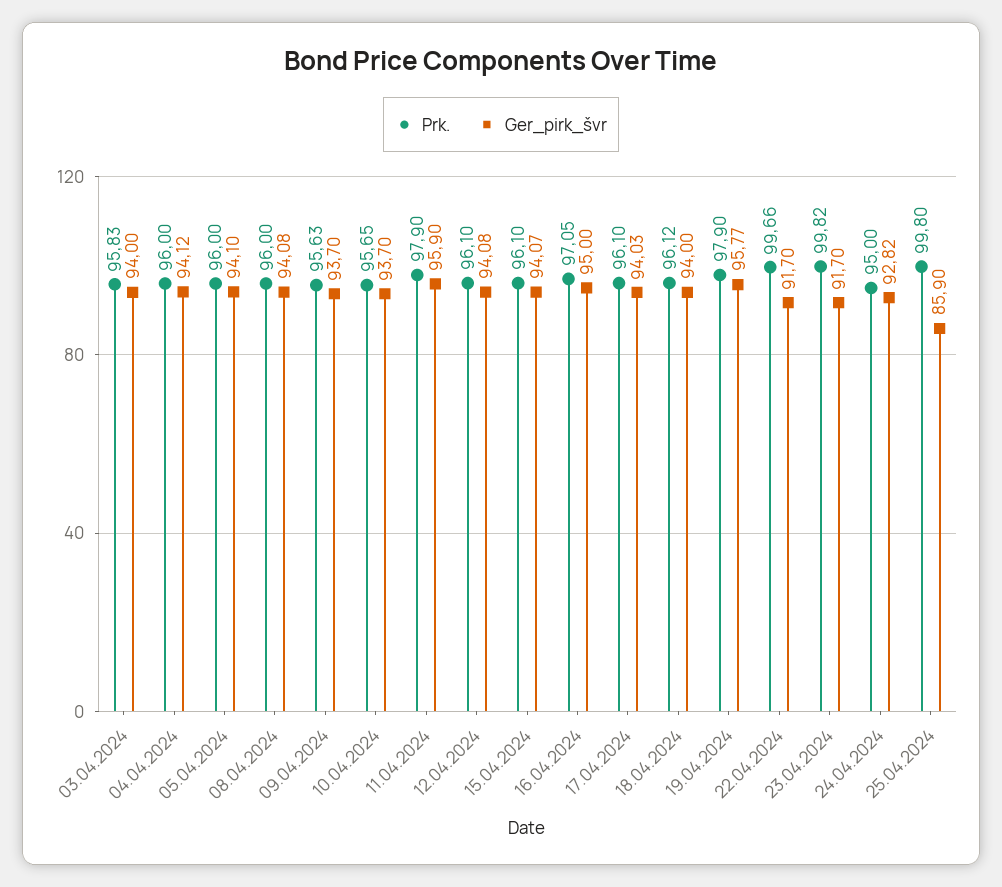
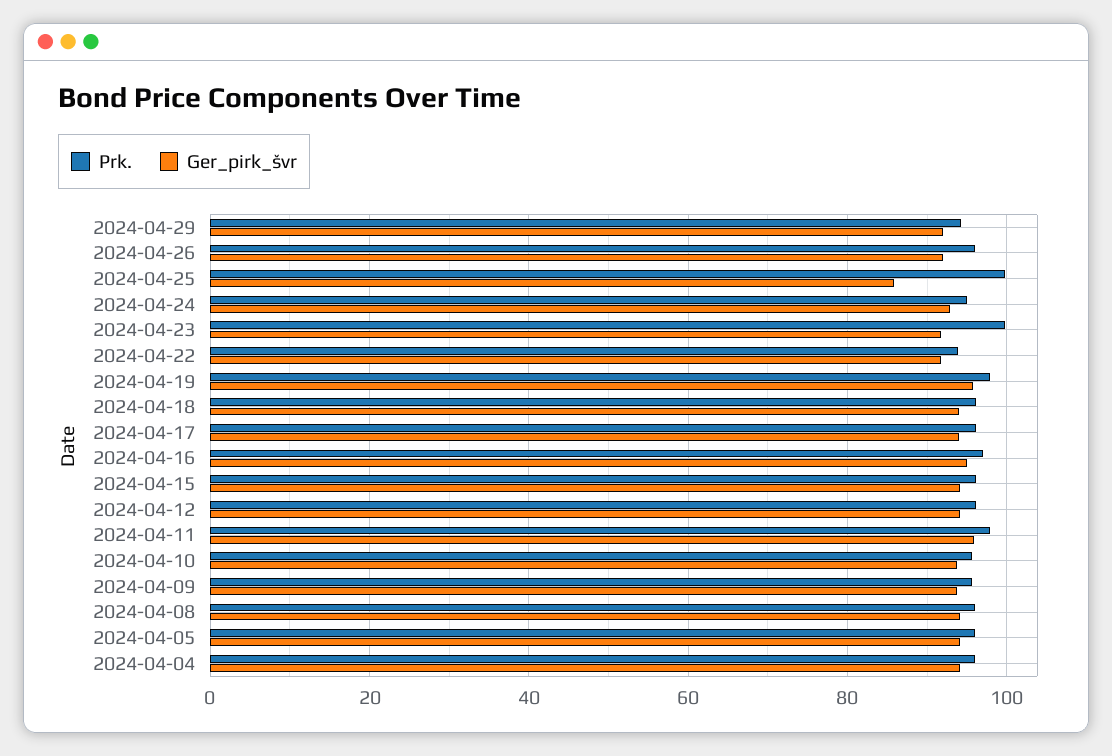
Prk., 03.04.2024: 95.83 -> none
Ger_pirk_švr, 03.04.2024: 94 -> none
Prk., 22.04.2024: 99.66 -> 94
Prk., 2024-04-29: none -> 94
Ger_pirk_švr, 2024-04-29: none -> 92
Prk., 2024-04-26: none -> 96
Ger_pirk_švr, 2024-04-26: none -> 92

